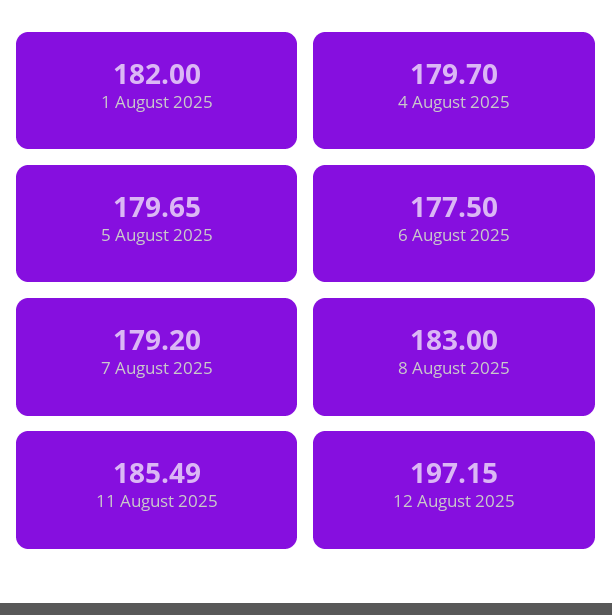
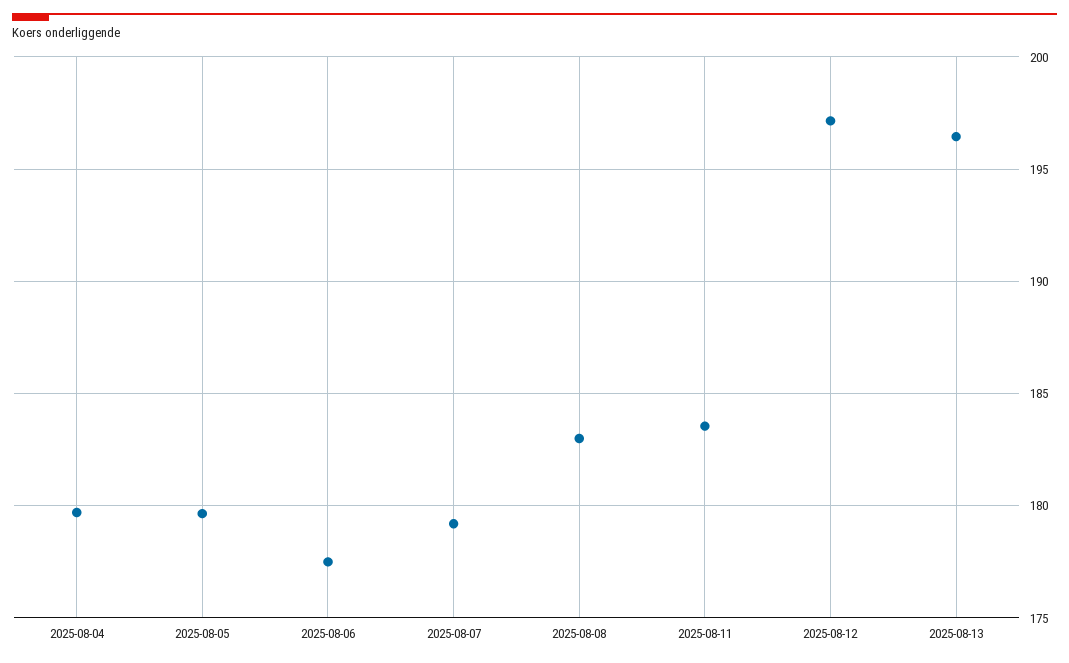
1 August 2025: 182 -> none
11 August 2025: 185.49 -> 183.5
2025-08-13: none -> 196.5

